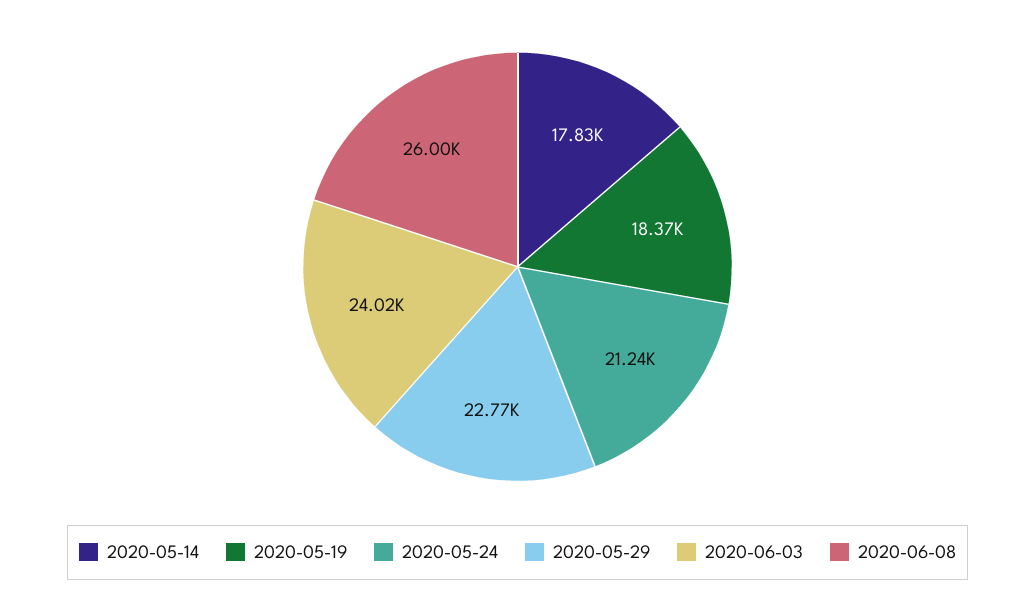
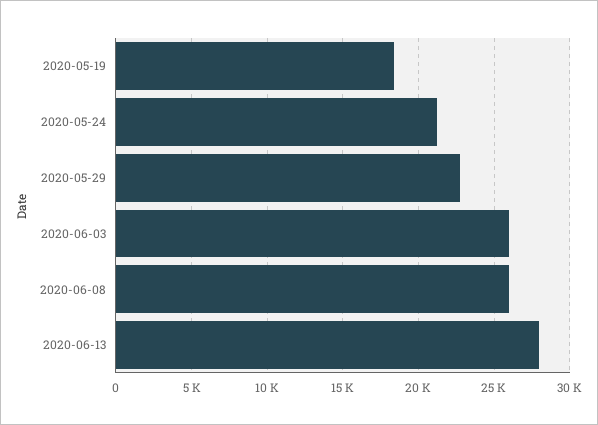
2020-05-14: 17830 -> none
2020-06-03: 24020 -> 26000
2020-06-13: none -> 28000

